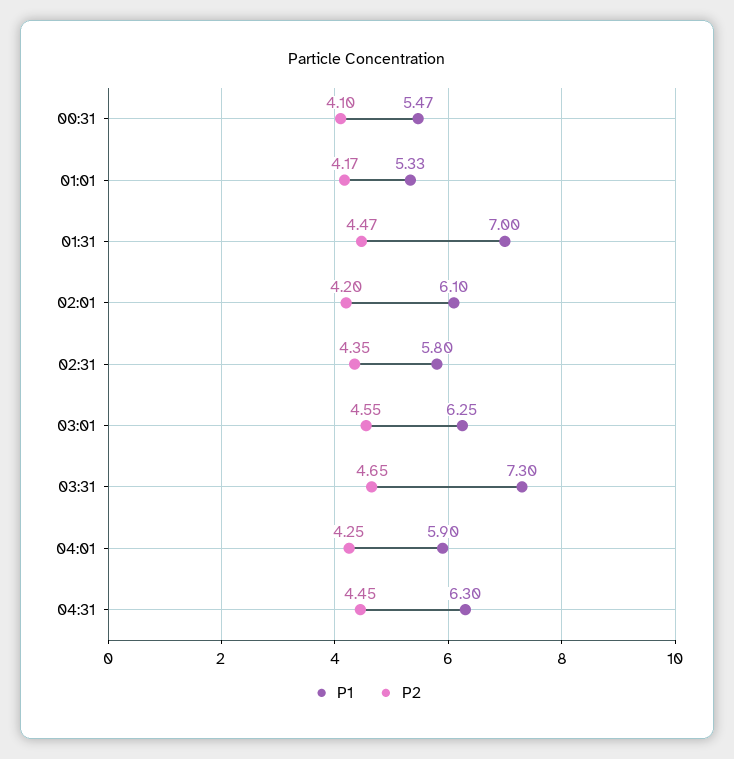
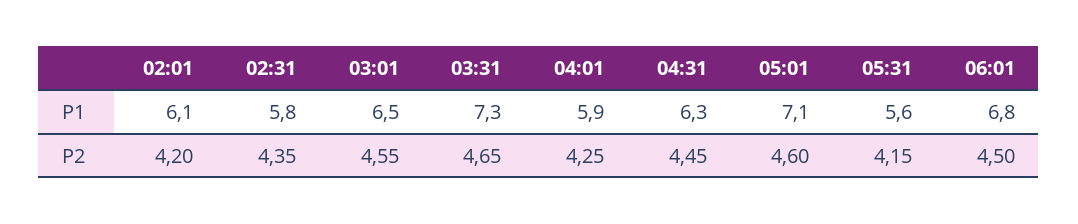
P1, 00:31: 5.47 -> none
P2, 00:31: 4.1 -> none
P1, 01:01: 5.33 -> none
P2, 01:01: 4.17 -> none
P1, 01:31: 7 -> none
P2, 01:31: 4.47 -> none
P1, 03:01: 6.25 -> 6.5
P1, 05:01: none -> 7.1
P1, 05:31: none -> 5.6
P1, 06:01: none -> 6.8
P2, 05:01: none -> 4.6
P2, 05:31: none -> 4.15
P2, 06:01: none -> 4.5

